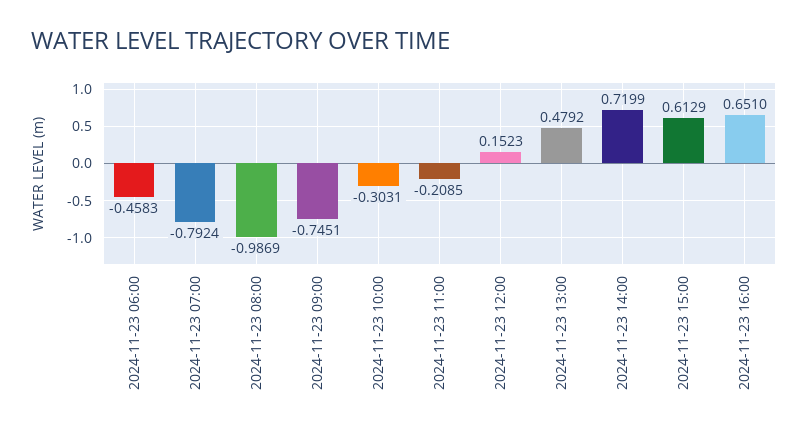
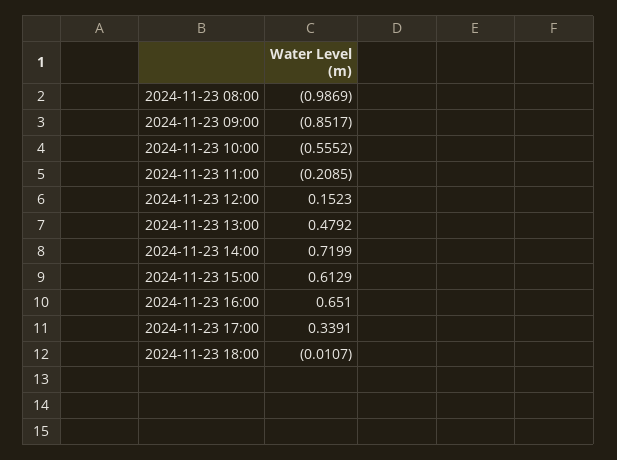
2024-11-23 06:00: -0.4583 -> none
2024-11-23 07:00: -0.7924 -> none
2024-11-23 09:00: -0.7451 -> -0.8517
2024-11-23 10:00: -0.3031 -> -0.5552
2024-11-23 17:00: none -> 0.3391
2024-11-23 18:00: none -> -0.0107

